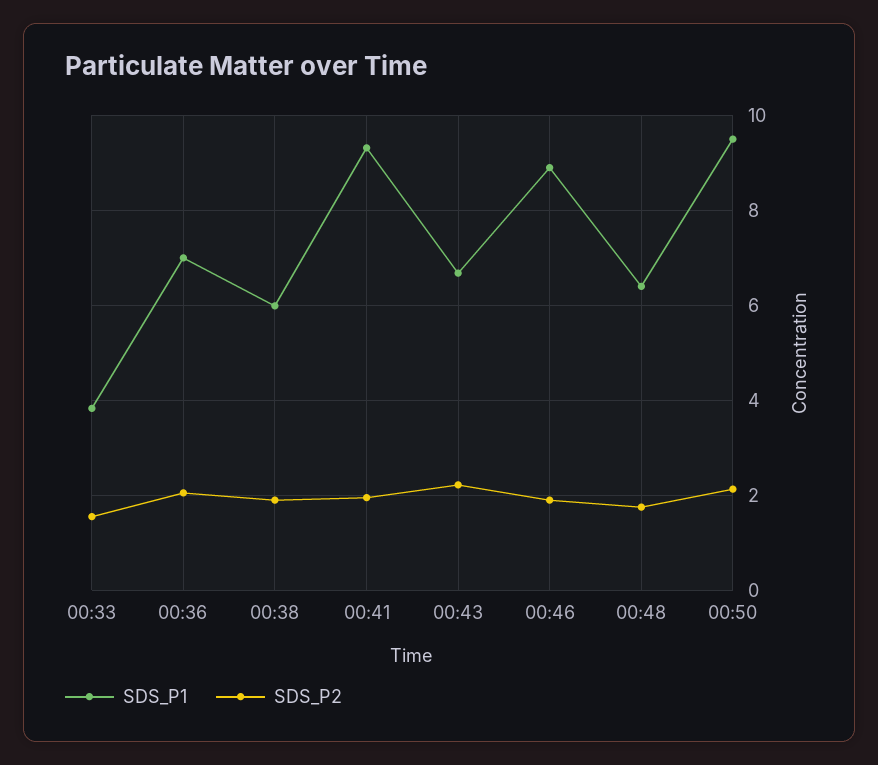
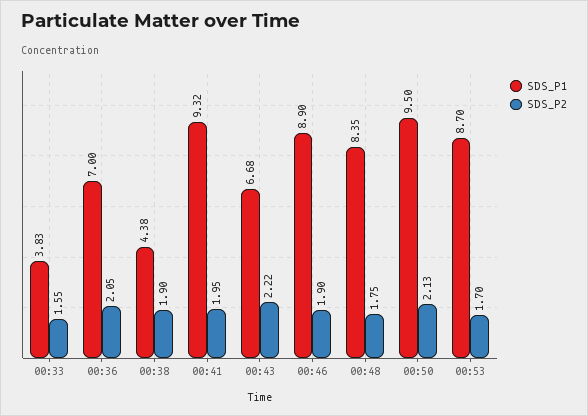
SDS_P1, 00:38: 6 -> 4.38
SDS_P1, 00:48: 6.4 -> 8.35
SDS_P1, 00:53: none -> 8.7
SDS_P2, 00:53: none -> 1.7

